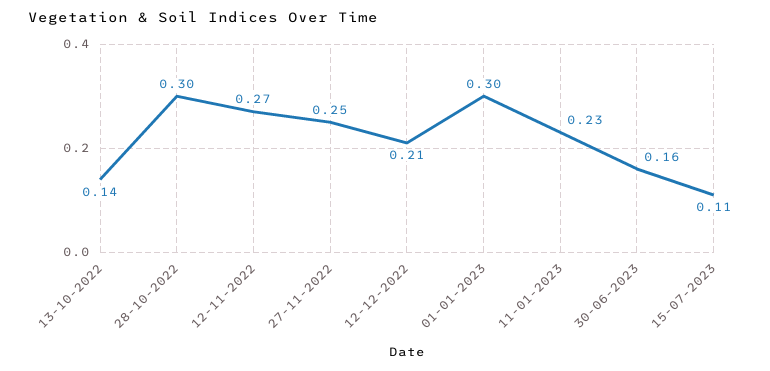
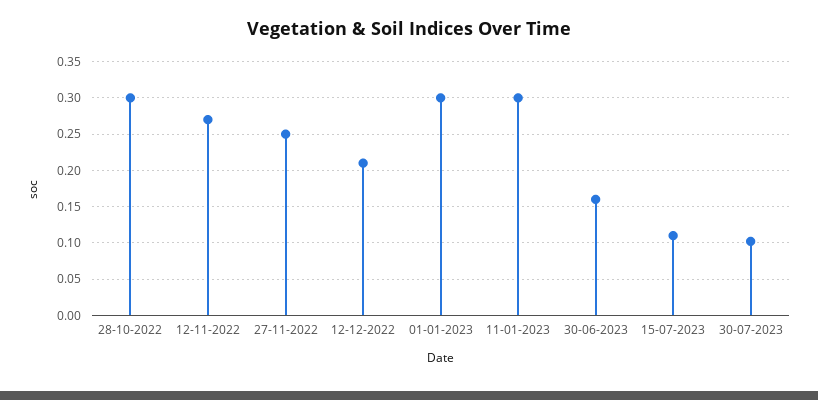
13-10-2022: 0.14 -> none
11-01-2023: 0.23 -> 0.3
30-07-2023: none -> 0.1

